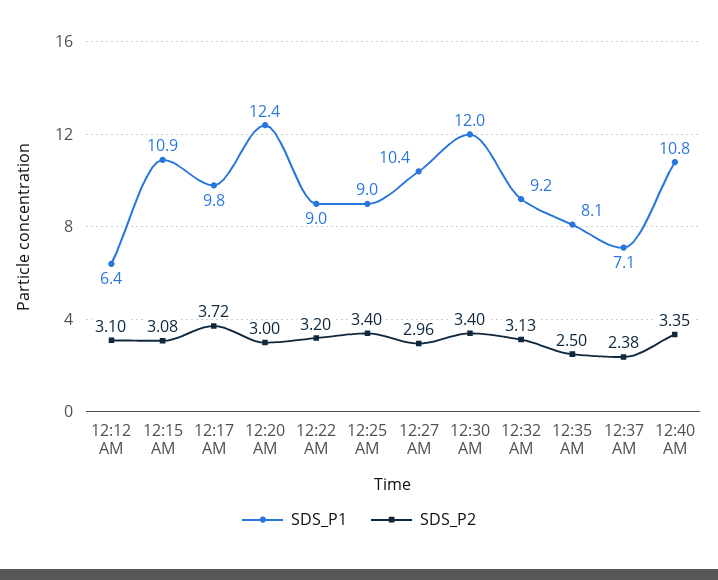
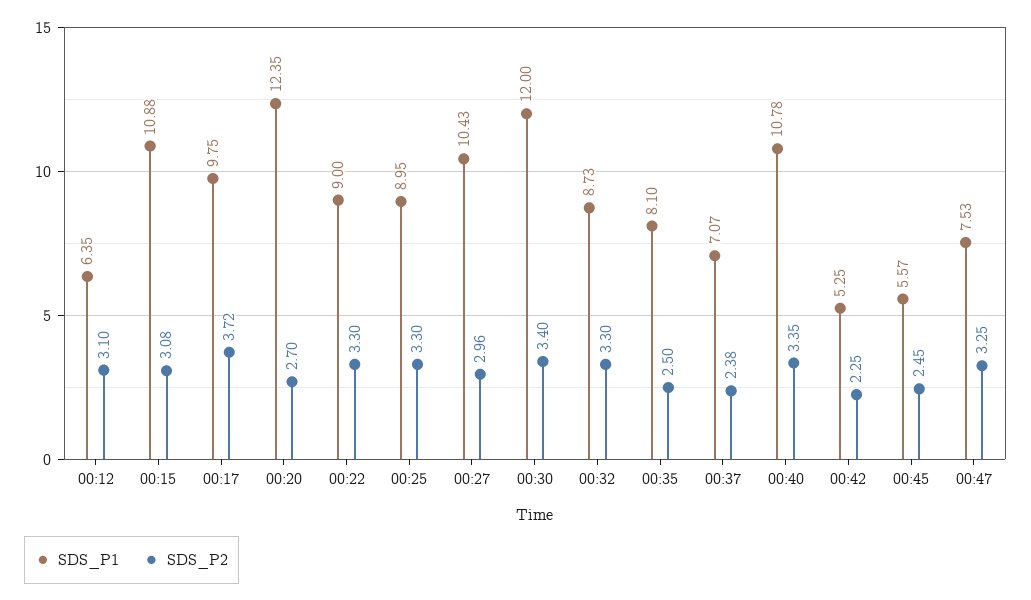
SDS_P2, 12:20 AM: 3 -> 2.7
SDS_P2, 12:22 AM: 3.2 -> 3.3
SDS_P2, 12:25 AM: 3.4 -> 3.3
SDS_P1, 12:32 AM: 9.2 -> 8.73
SDS_P2, 12:32 AM: 3.13 -> 3.3
SDS_P1, 00:42: none -> 5.25
SDS_P2, 00:42: none -> 2.25
SDS_P1, 00:45: none -> 5.57
SDS_P2, 00:45: none -> 2.45
SDS_P1, 00:47: none -> 7.53
SDS_P2, 00:47: none -> 3.25

